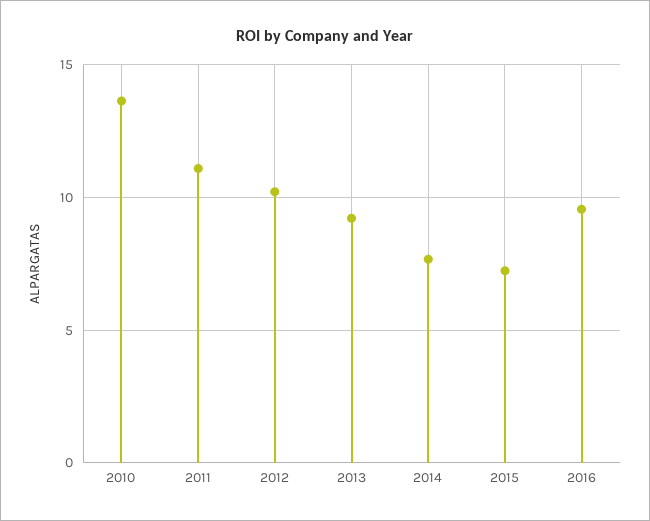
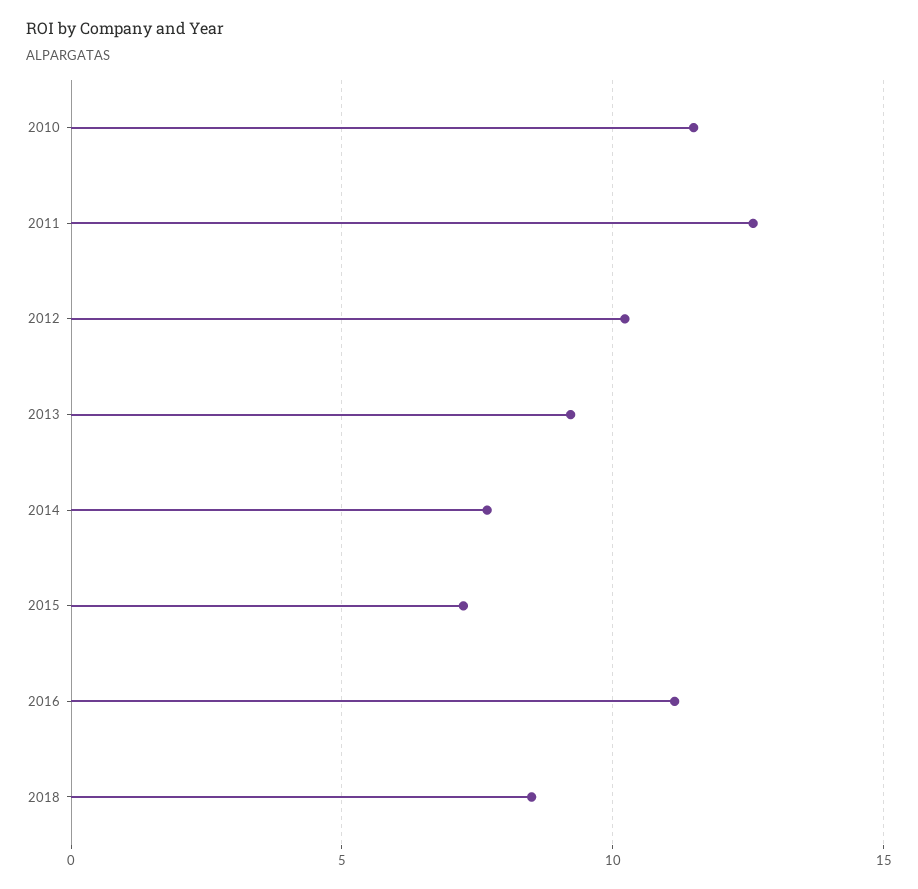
2010: 13.5 -> 11.5
2011: 11 -> 12.5
2016: 9.5 -> 11
2018: none -> 8.5

